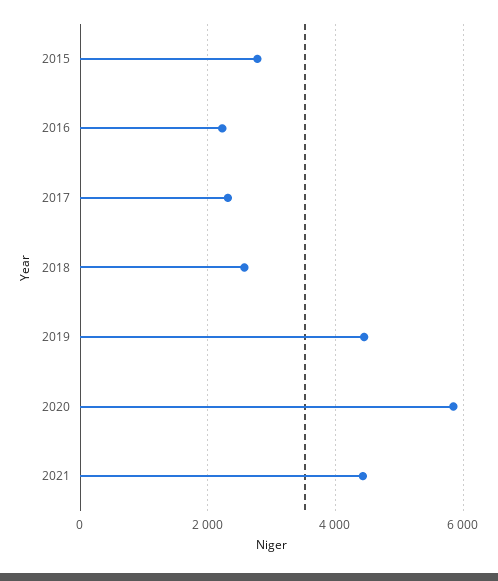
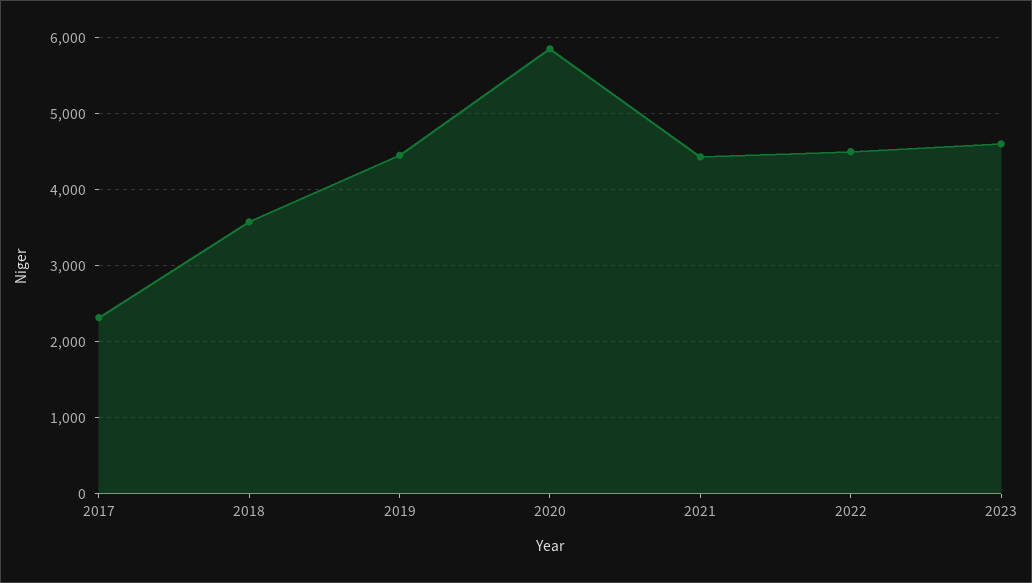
2015: 2800 -> none
2016: 2200 -> none
2018: 2600 -> 3600
2022: none -> 4500
2023: none -> 4600

